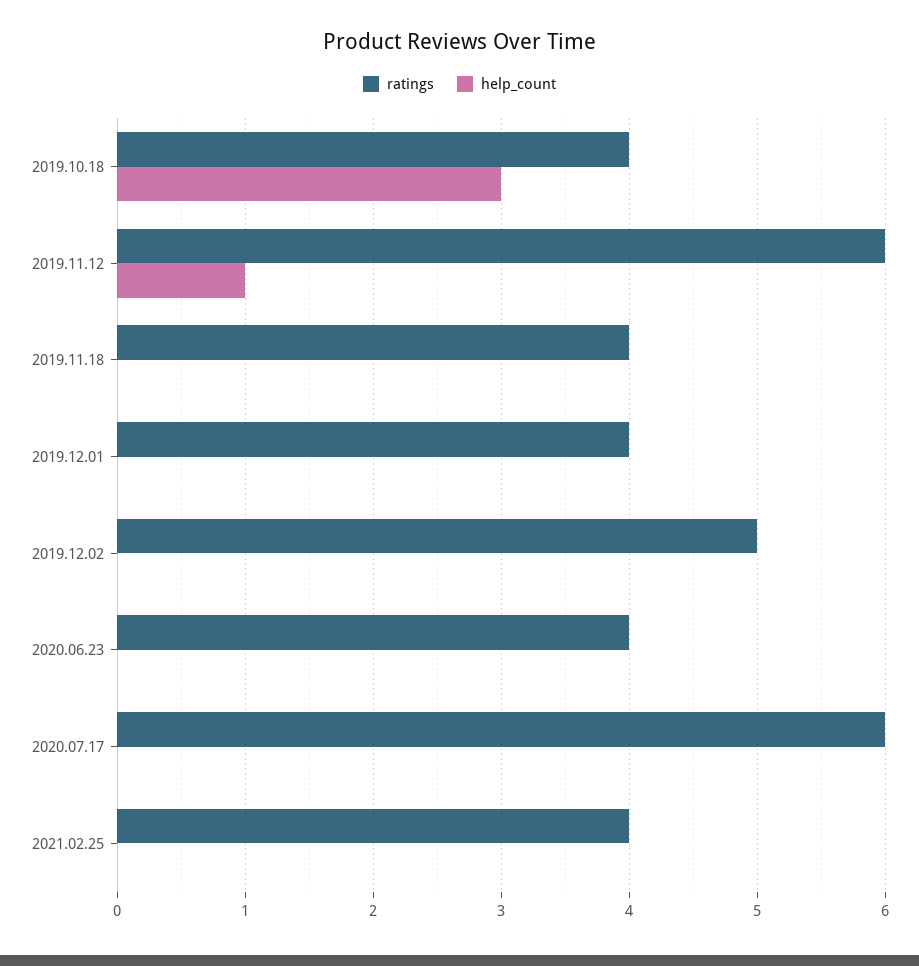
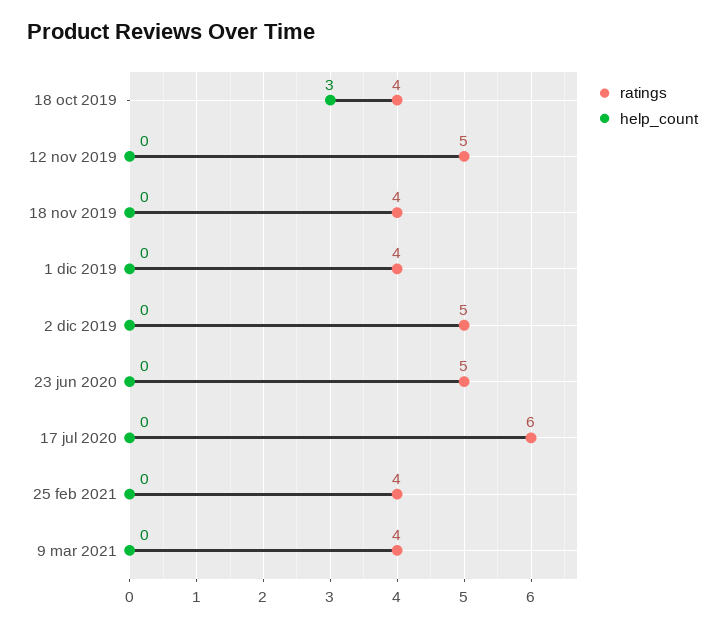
ratings, 2019.11.12: 6 -> 5
help_count, 2019.11.12: 1 -> 0
ratings, 2020.06.23: 4 -> 5
ratings, 9 mar 2021: none -> 4
help_count, 9 mar 2021: none -> 0

